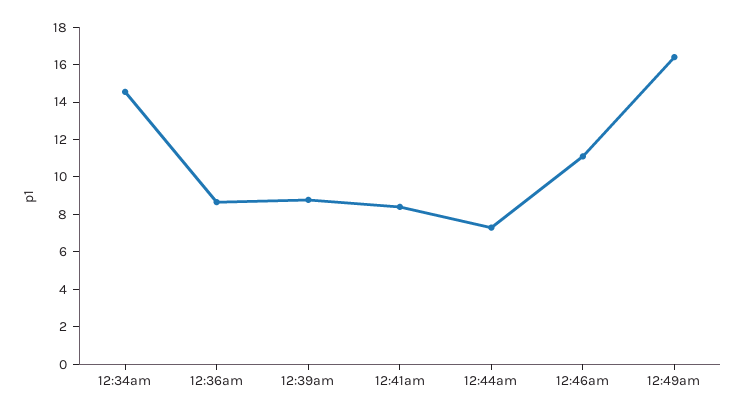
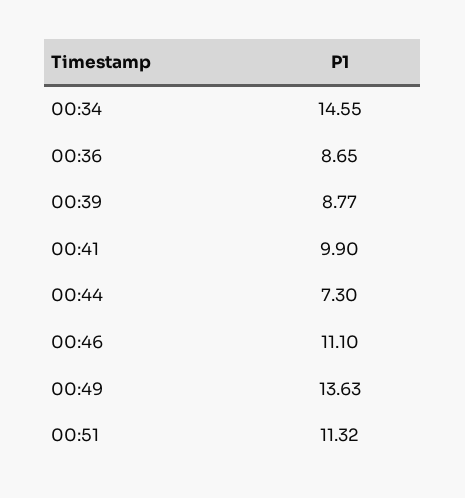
12:41am: 8.5 -> 9.9
12:49am: 16.5 -> 13.63
00:51: none -> 11.32

